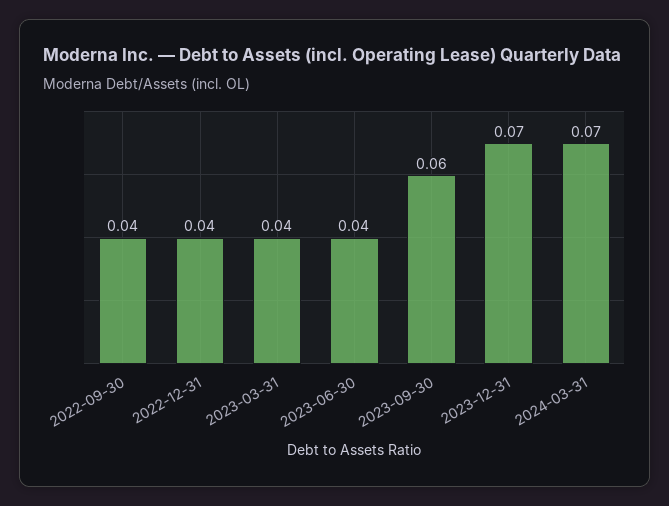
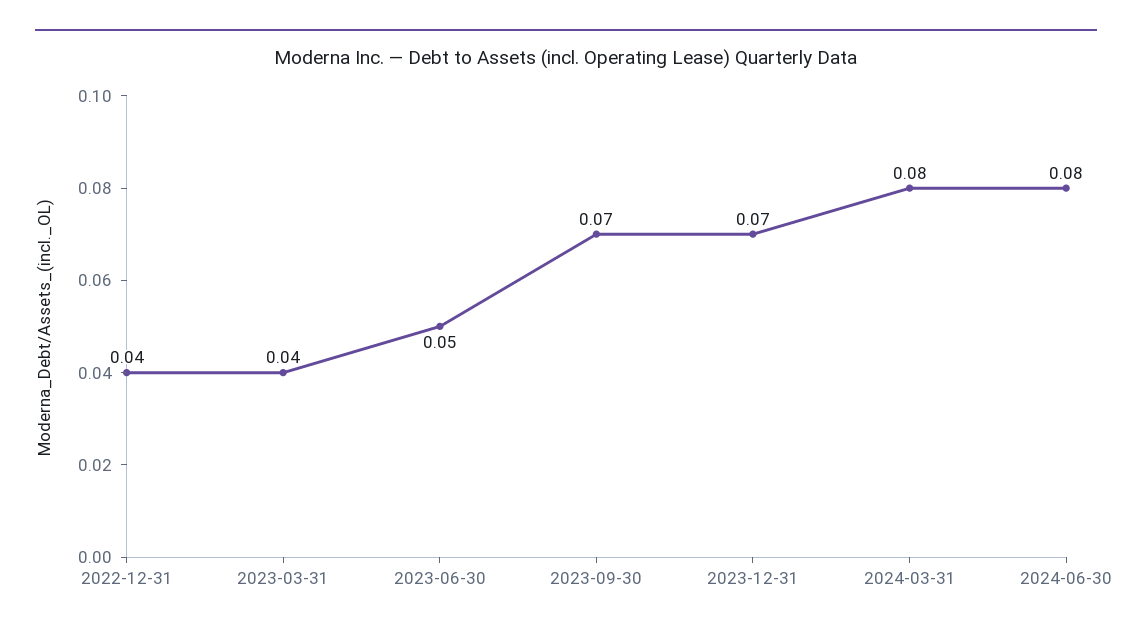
2022-09-30: 0.04 -> none
2023-06-30: 0.04 -> 0.05
2023-09-30: 0.06 -> 0.07
2024-03-31: 0.07 -> 0.08
2024-06-30: none -> 0.08

